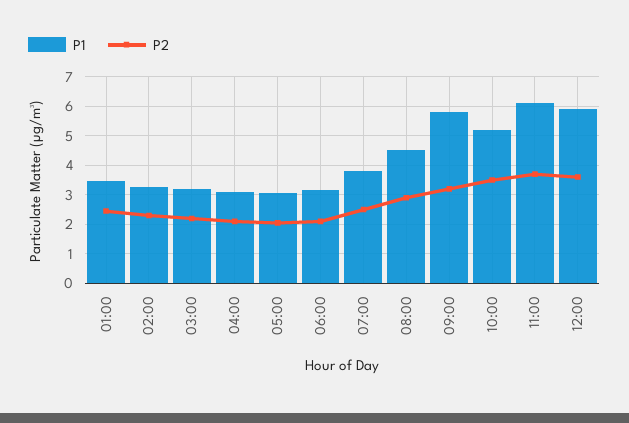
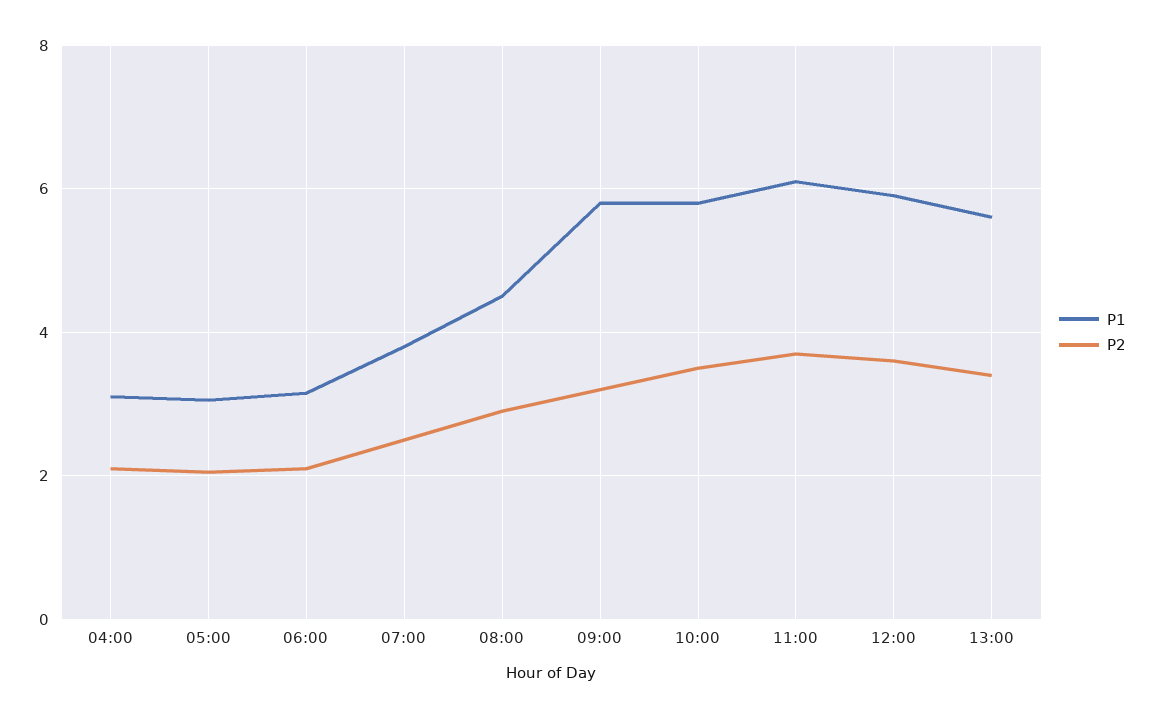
P1, 01:00: 3.5 -> none
P2, 01:00: 2.5 -> none
P1, 02:00: 3.25 -> none
P2, 02:00: 2.25 -> none
P1, 03:00: 3.25 -> none
P2, 03:00: 2.25 -> none
P1, 10:00: 5.25 -> 5.8
P1, 13:00: none -> 5.6
P2, 13:00: none -> 3.4

